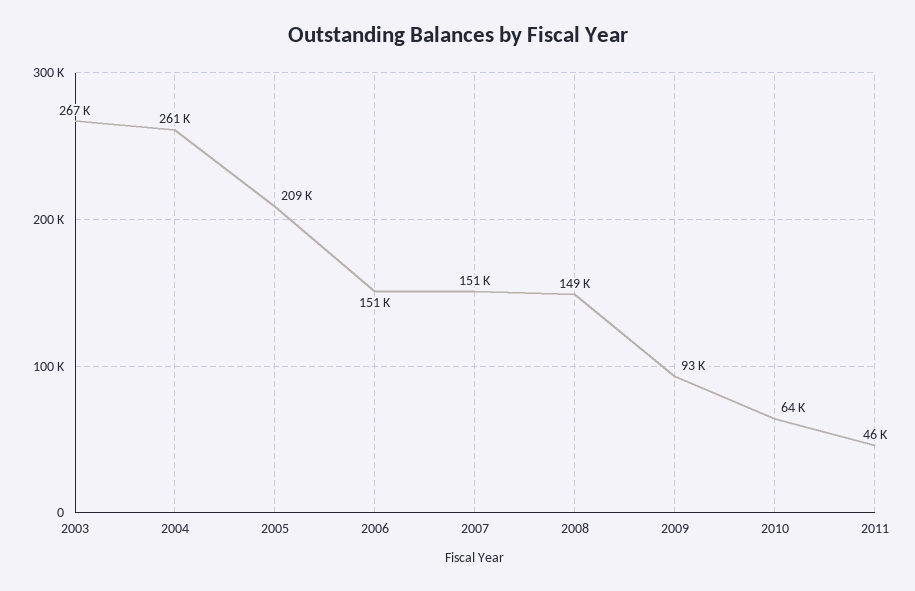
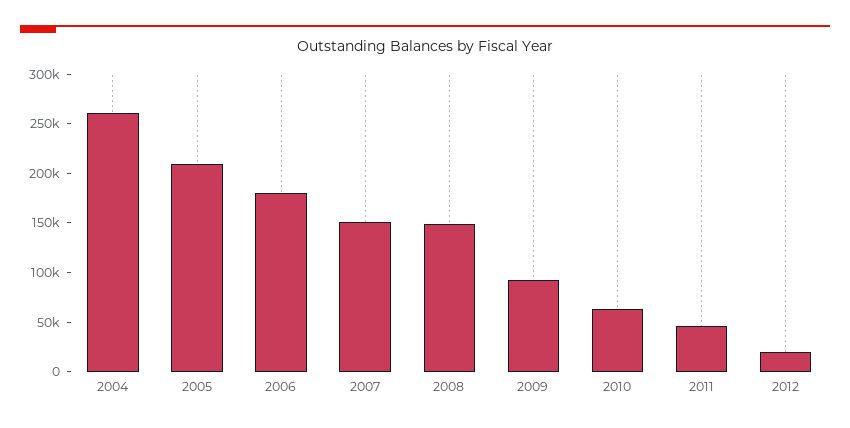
2003: 267000 -> none
2006: 151000 -> 180000
2012: none -> 20000

